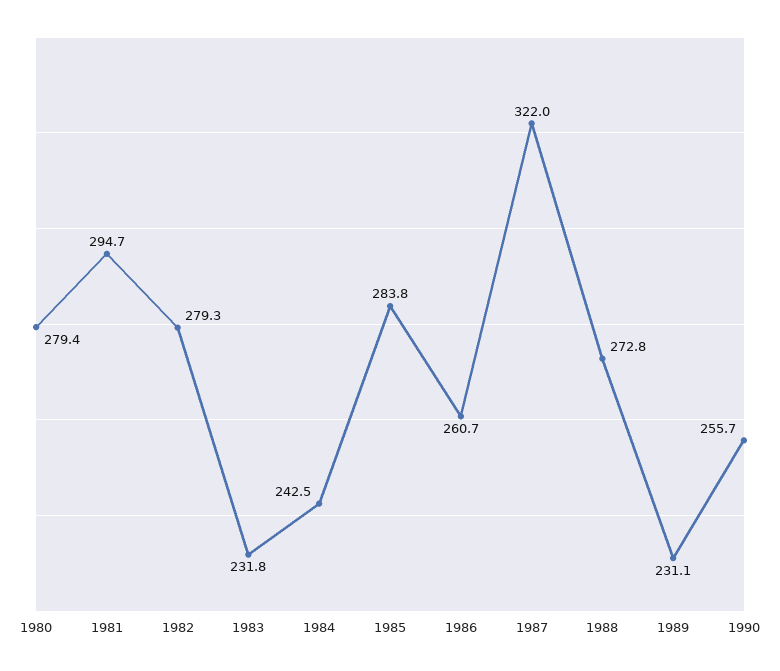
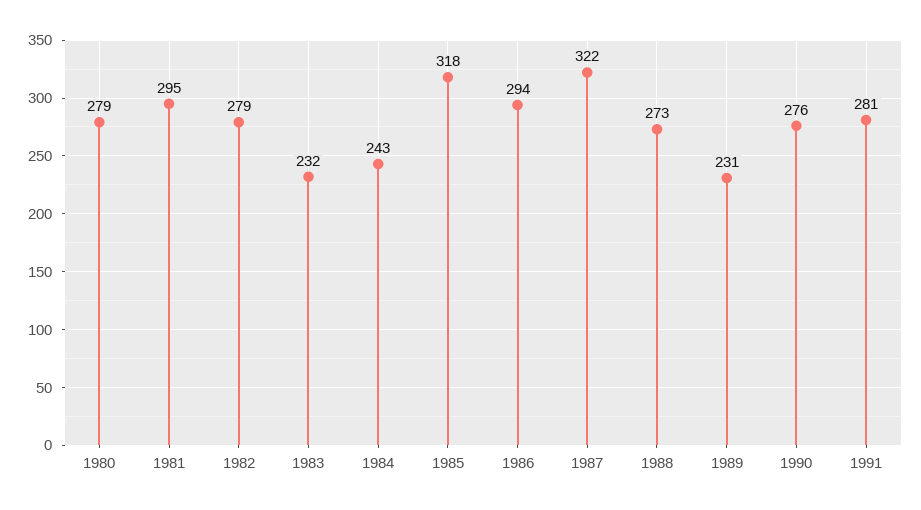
1985: 283.8 -> 318
1986: 260.7 -> 294
1990: 255.7 -> 276
1991: none -> 281

